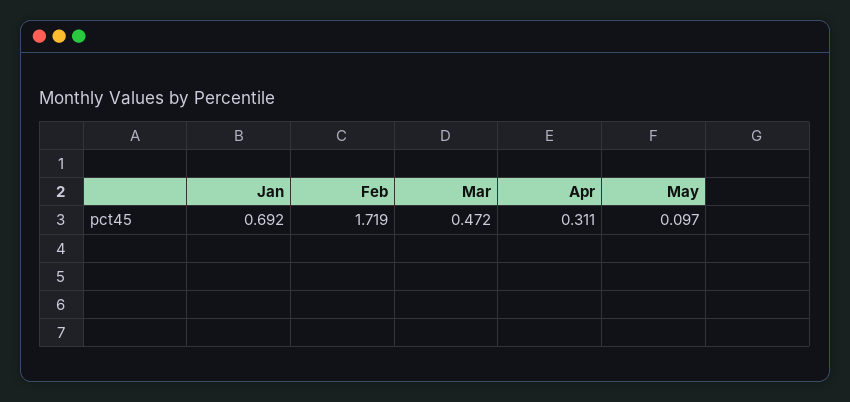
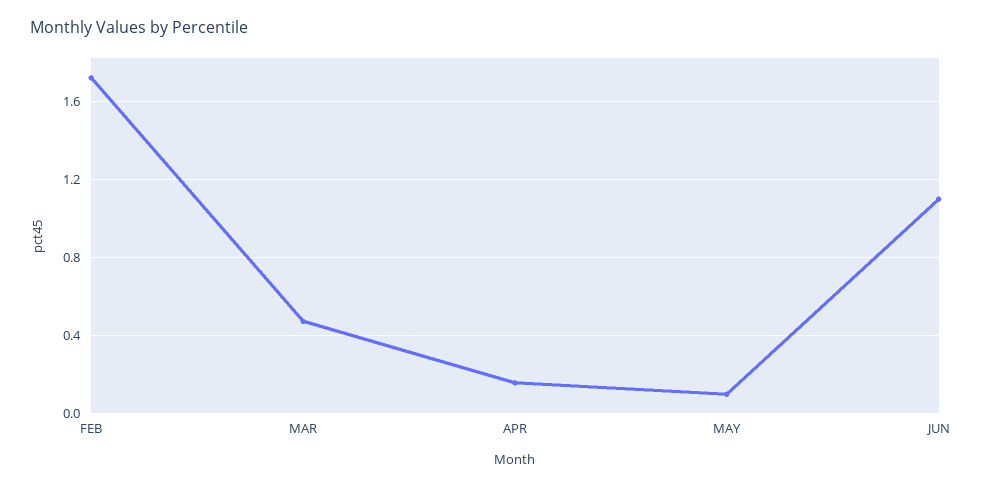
Jan: 0.692 -> none
Apr: 0.311 -> 0.15
JUN: none -> 1.1

